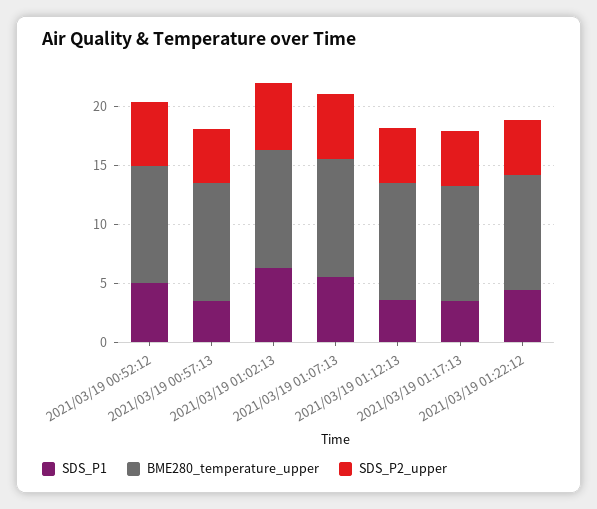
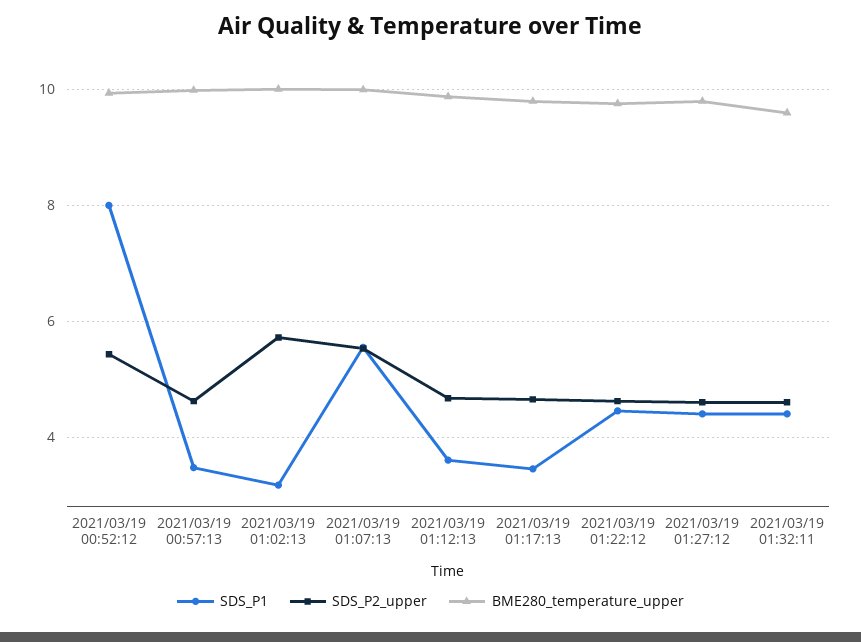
SDS_P1, 2021/03/19 00:52:12: 5 -> 8
SDS_P1, 2021/03/19 01:02:13: 6 -> 3.2
SDS_P1, 2021/03/19 01:27:12: none -> 4.4
SDS_P2_upper, 2021/03/19 01:27:12: none -> 4.6
BME280_temperature_upper, 2021/03/19 01:27:12: none -> 9.8
SDS_P1, 2021/03/19 01:32:11: none -> 4.4
SDS_P2_upper, 2021/03/19 01:32:11: none -> 4.6
BME280_temperature_upper, 2021/03/19 01:32:11: none -> 9.6

